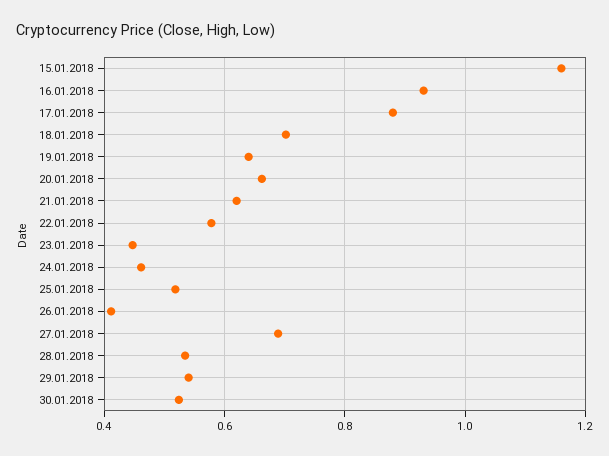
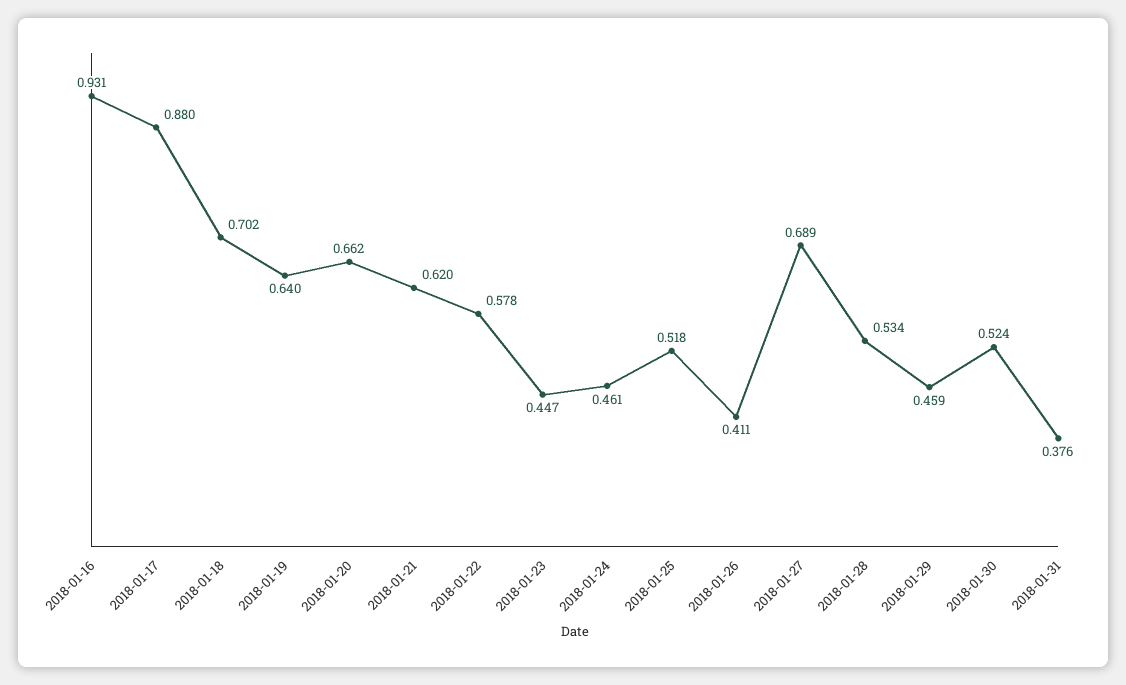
15.01.2018: 1.16 -> none
29.01.2018: 0.54 -> 0.459
2018-01-31: none -> 0.376

